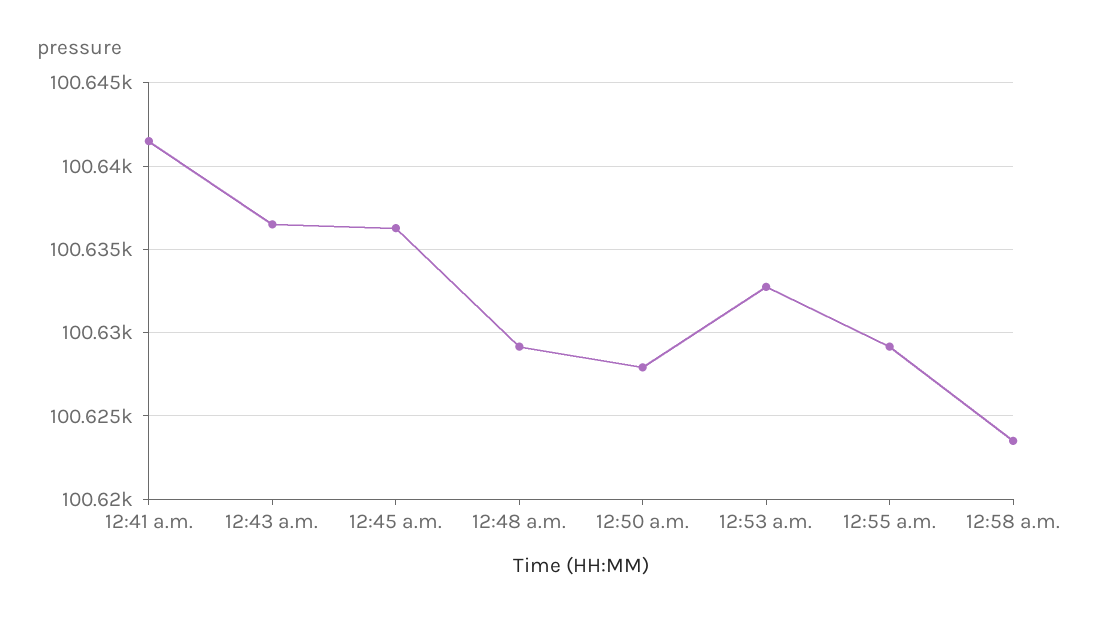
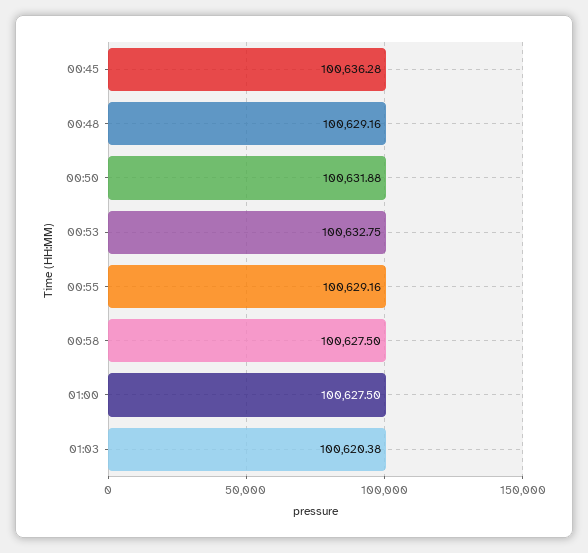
12:41 a.m.: 100641.5 -> none
12:43 a.m.: 100636.5 -> none
12:50 a.m.: 100628 -> 100631.88
12:58 a.m.: 100623.5 -> 100627.5
01:00: none -> 100627.5
01:03: none -> 100620.38

